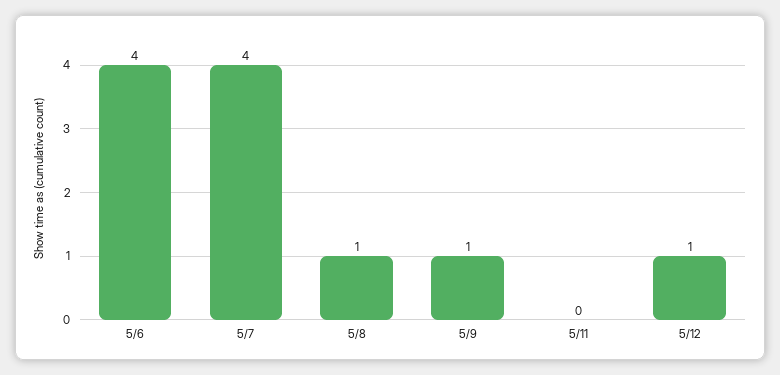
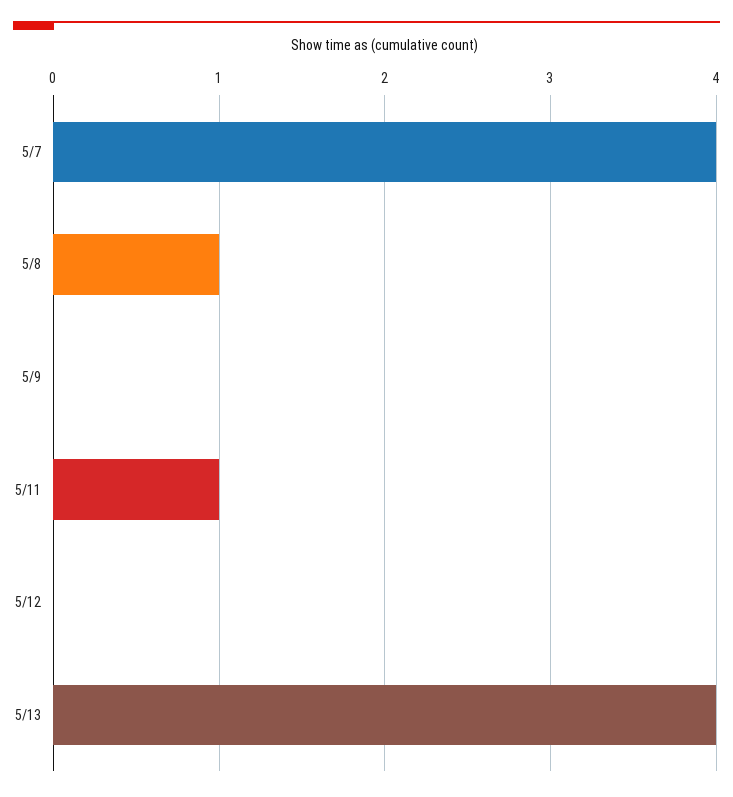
5/6: 4 -> none
5/9: 1 -> 0
5/11: 0 -> 1
5/12: 1 -> 0
5/13: none -> 4

